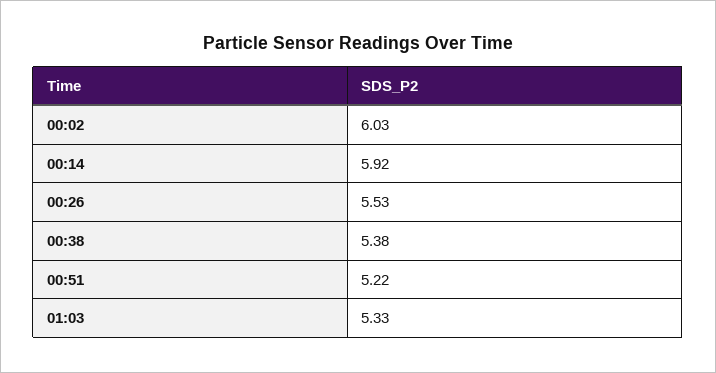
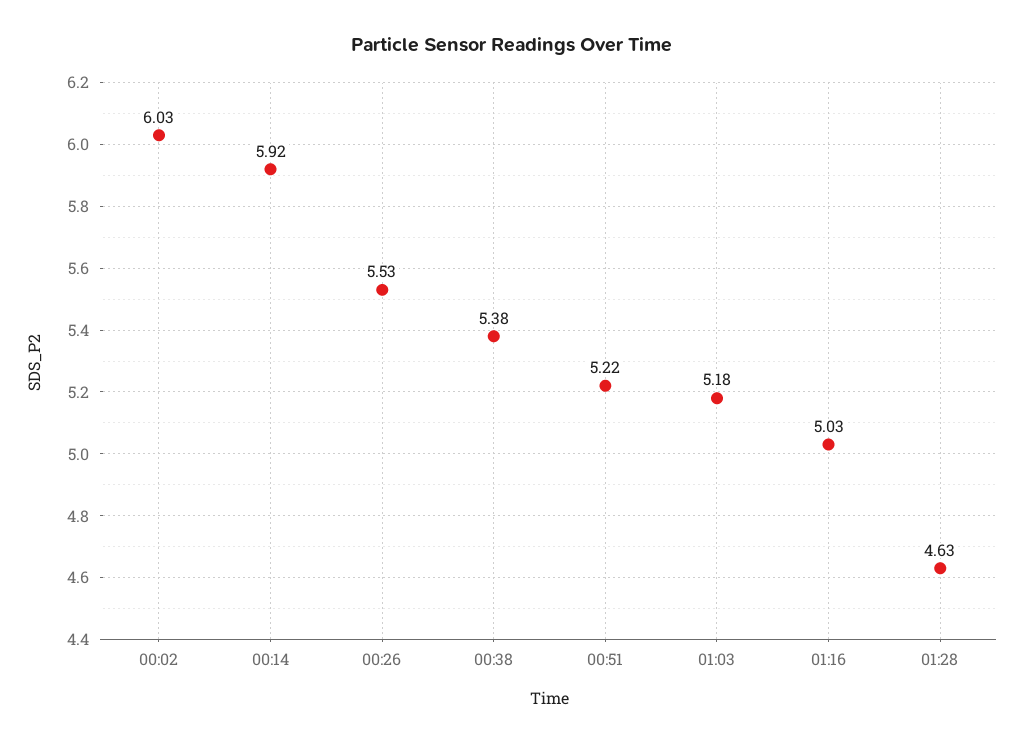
01:03: 5.33 -> 5.18
01:16: none -> 5.03
01:28: none -> 4.63

